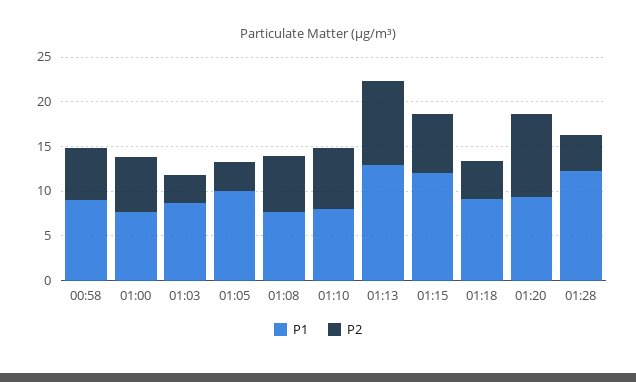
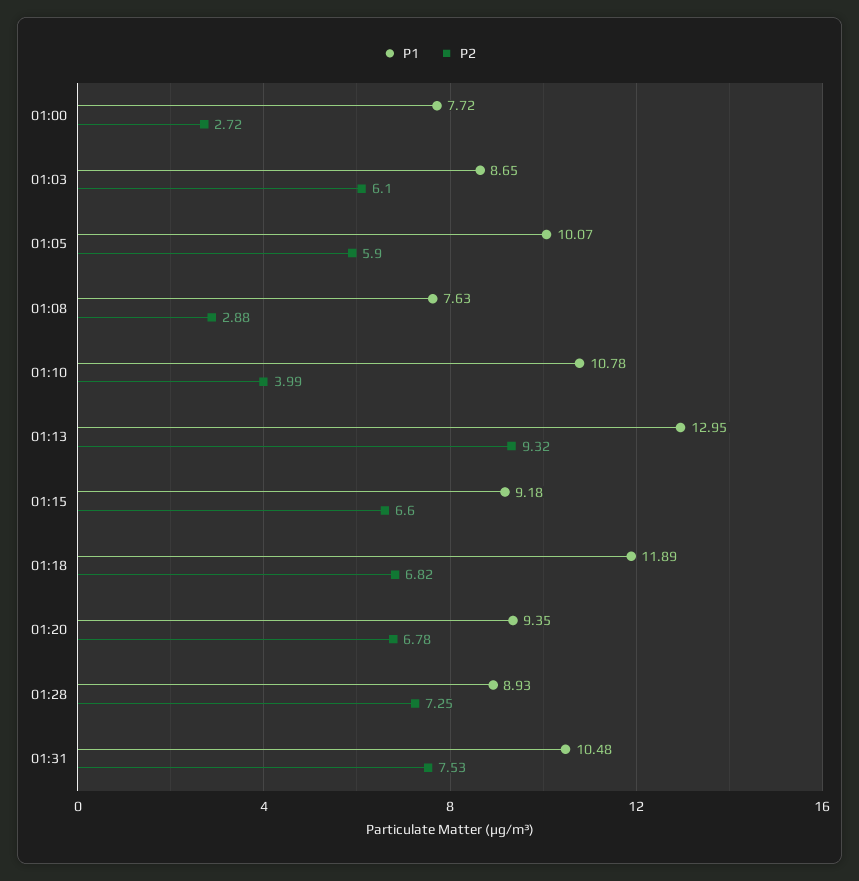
P1, 00:58: 9 -> none
P2, 00:58: 6 -> none
P2, 01:00: 6 -> 2.72
P2, 01:03: 3 -> 6.1
P2, 01:05: 3 -> 5.9
P2, 01:08: 6 -> 2.88
P1, 01:10: 8 -> 10.78
P2, 01:10: 7 -> 3.99
P1, 01:15: 12 -> 9.18
P1, 01:18: 9 -> 11.89
P2, 01:18: 4 -> 6.82
P2, 01:20: 9 -> 6.78
P1, 01:28: 12 -> 8.93
P2, 01:28: 4 -> 7.25
P1, 01:31: none -> 10.48
P2, 01:31: none -> 7.53

